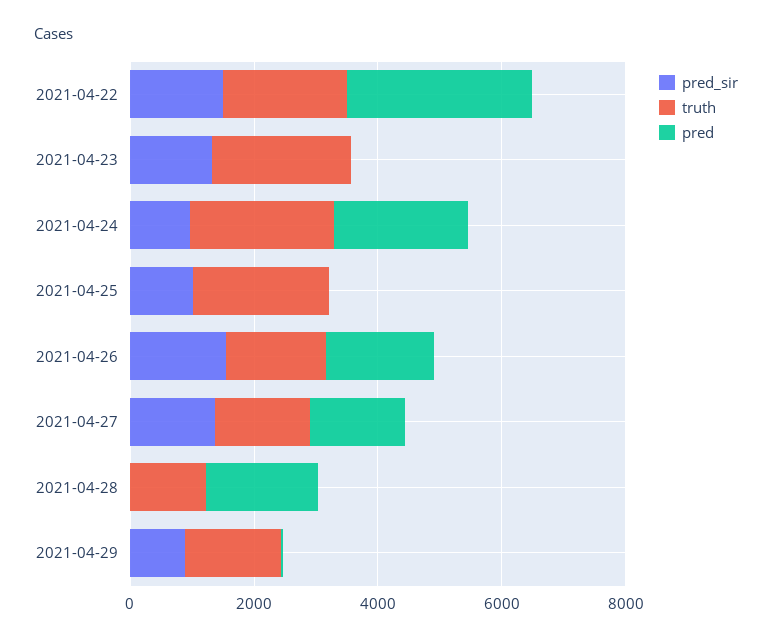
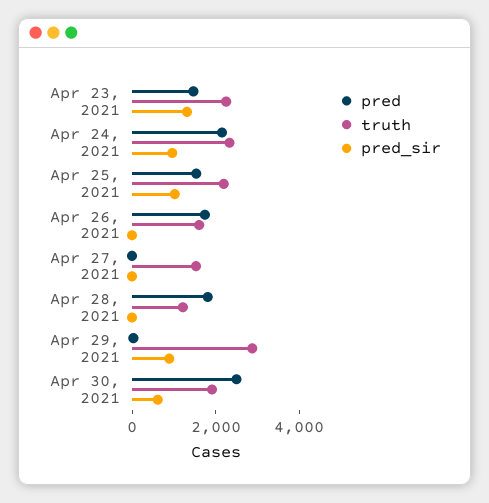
pred_sir, 2021-04-22: 1500 -> none
truth, 2021-04-22: 2000 -> none
pred, 2021-04-22: 3000 -> none
pred, 2021-04-23: 0 -> 1500
pred, 2021-04-25: 0 -> 1500
pred_sir, 2021-04-26: 1500 -> 0
pred_sir, 2021-04-27: 1500 -> 0
pred, 2021-04-27: 1500 -> 0
truth, 2021-04-29: 1500 -> 3000
pred, Apr 30, 2021: none -> 2500
truth, Apr 30, 2021: none -> 2000
pred_sir, Apr 30, 2021: none -> 500

